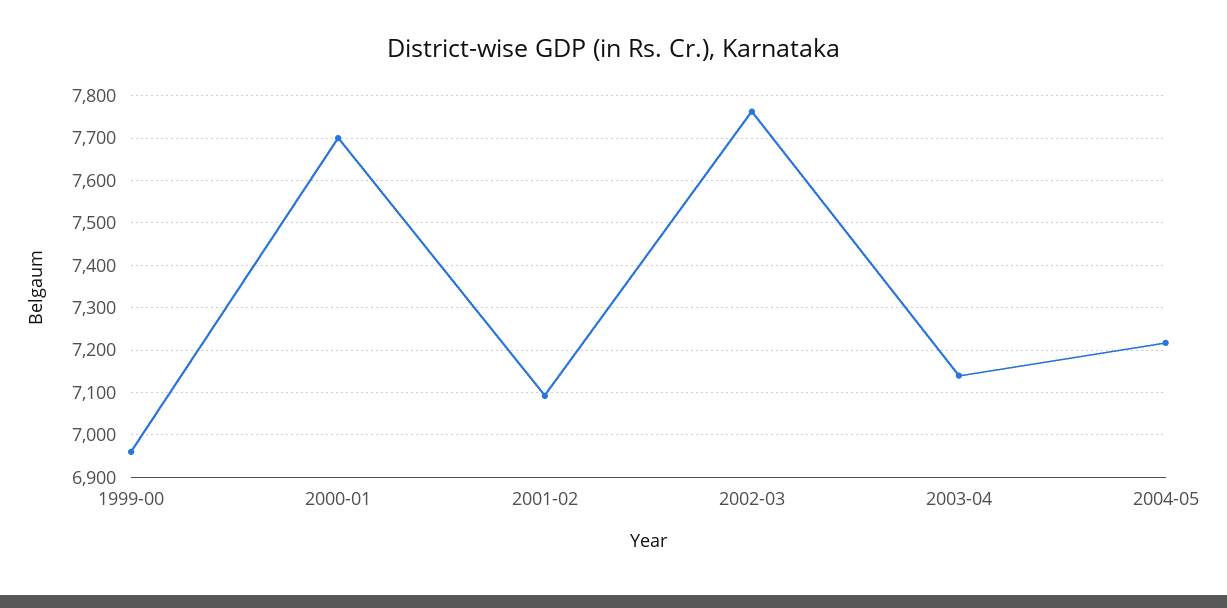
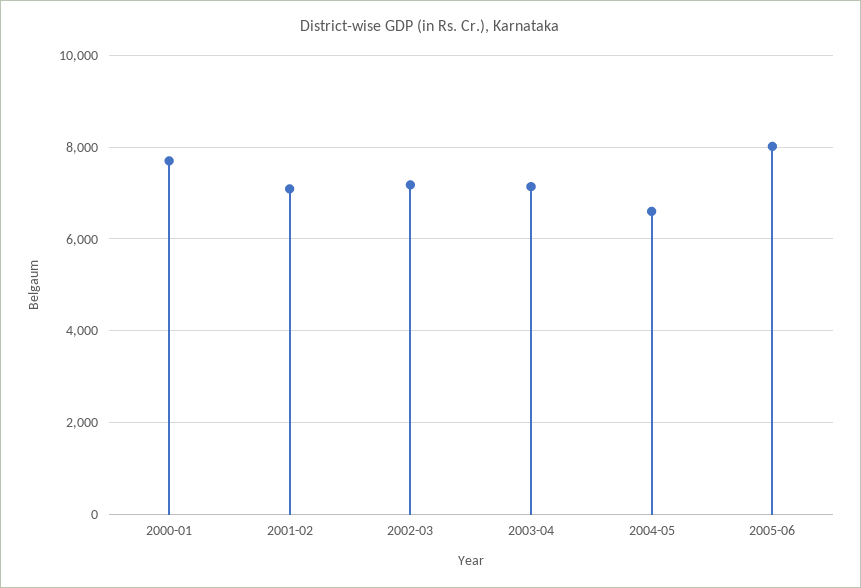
1999-00: 6960 -> none
2002-03: 7760 -> 7200
2004-05: 7220 -> 6600
2005-06: none -> 8000

